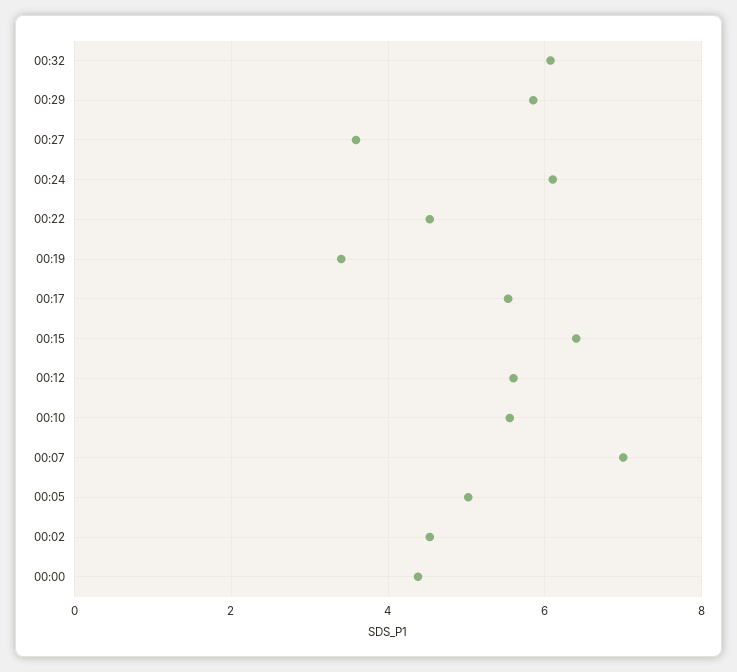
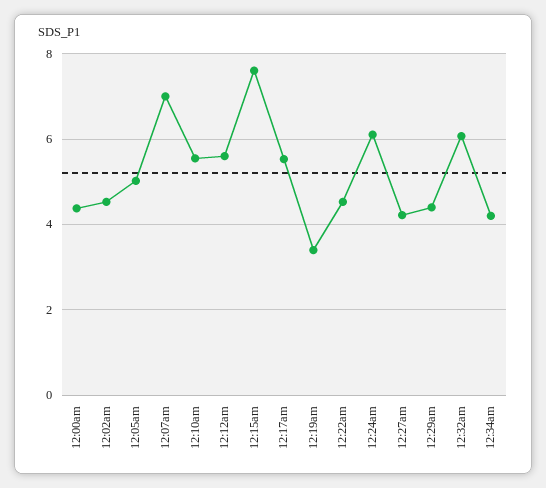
00:29: 5.8 -> 4.4
00:27: 3.6 -> 4.2
00:15: 6.4 -> 7.6
12:34am: none -> 4.2

